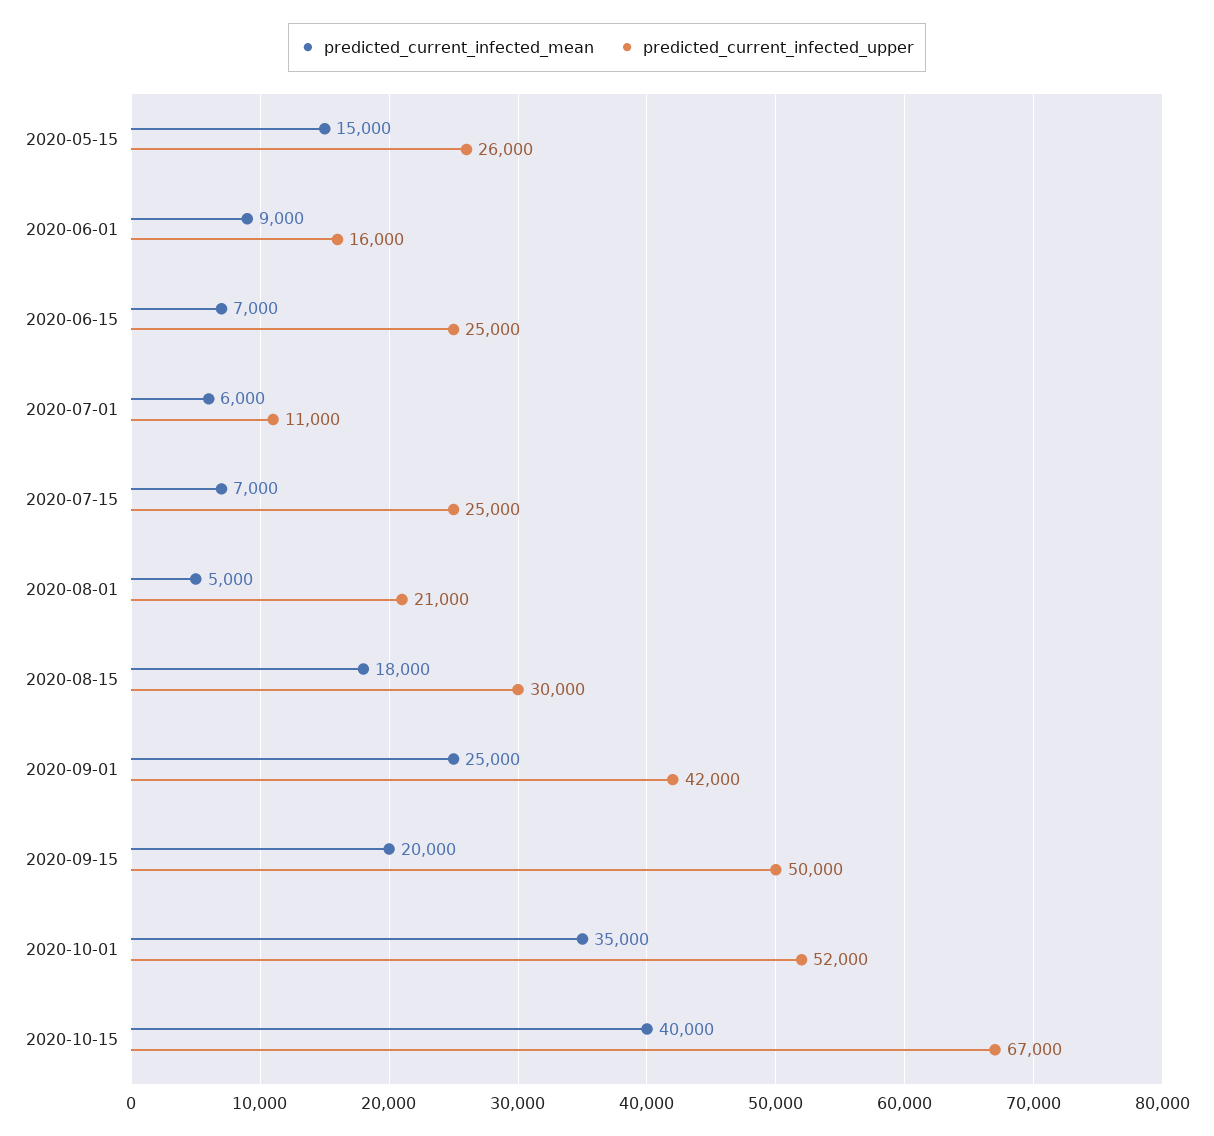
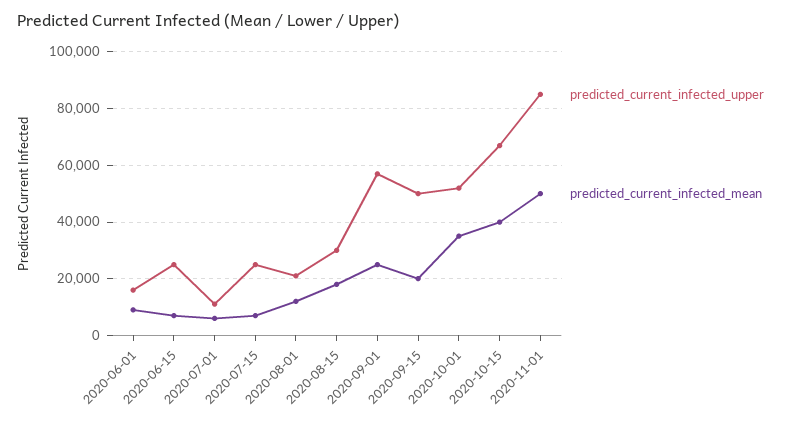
predicted_current_infected_mean, 2020-05-15: 15000 -> none
predicted_current_infected_upper, 2020-05-15: 26000 -> none
predicted_current_infected_mean, 2020-08-01: 5000 -> 12500
predicted_current_infected_upper, 2020-09-01: 42000 -> 57500
predicted_current_infected_upper, 2020-11-01: none -> 85000
predicted_current_infected_mean, 2020-11-01: none -> 50000

